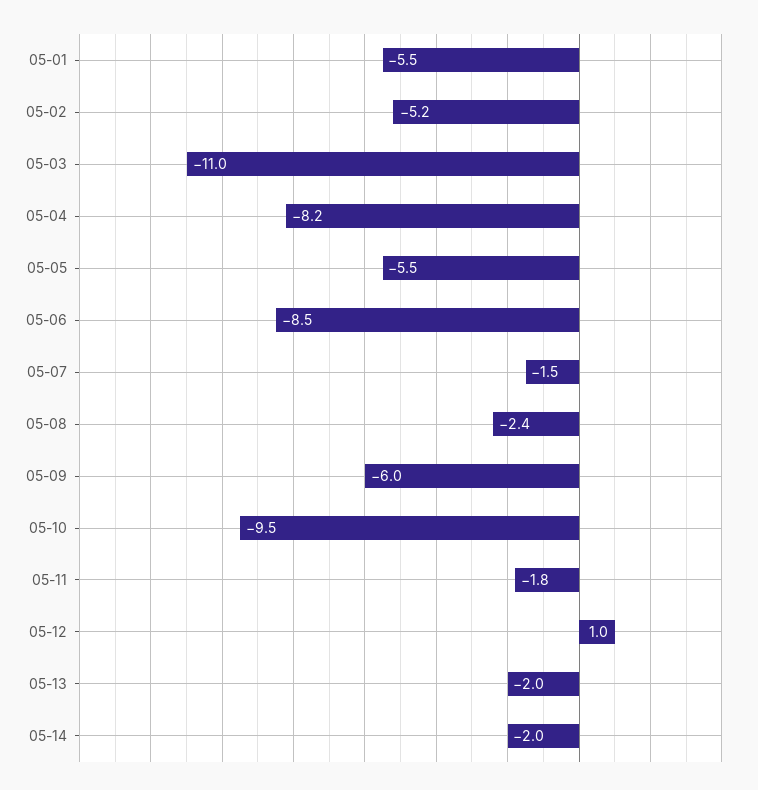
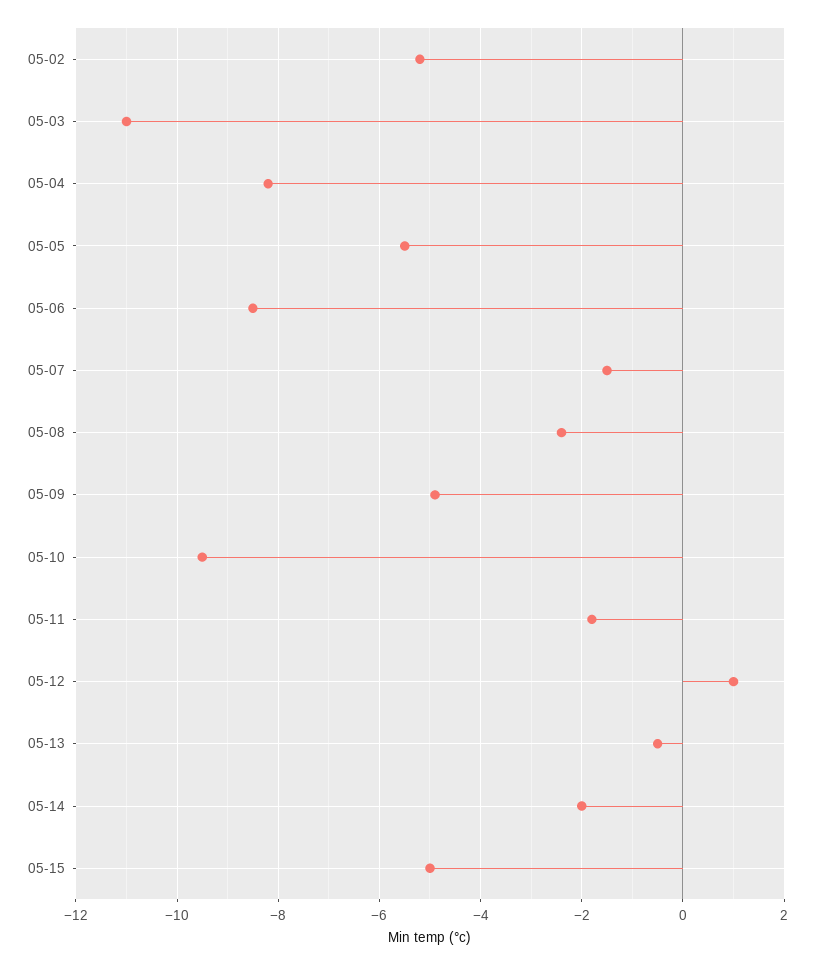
05-01: -5.5 -> none
05-09: -6 -> -5
05-13: -2 -> -0.5
05-15: none -> -5

